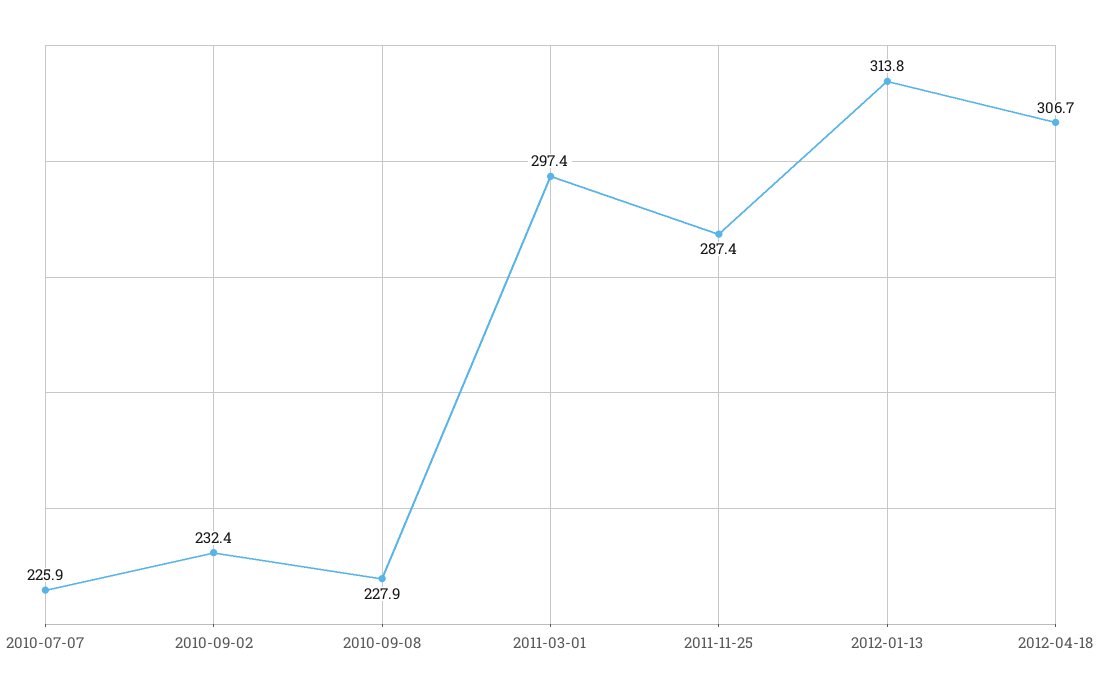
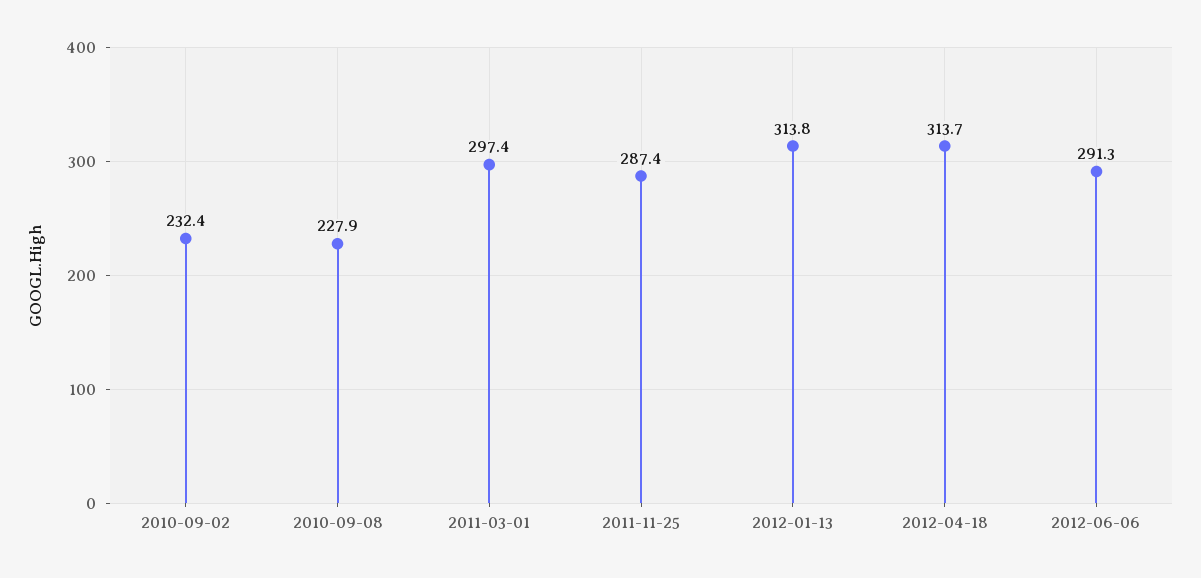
2010-07-07: 225.9 -> none
2012-04-18: 306.7 -> 313.7
2012-06-06: none -> 291.3

